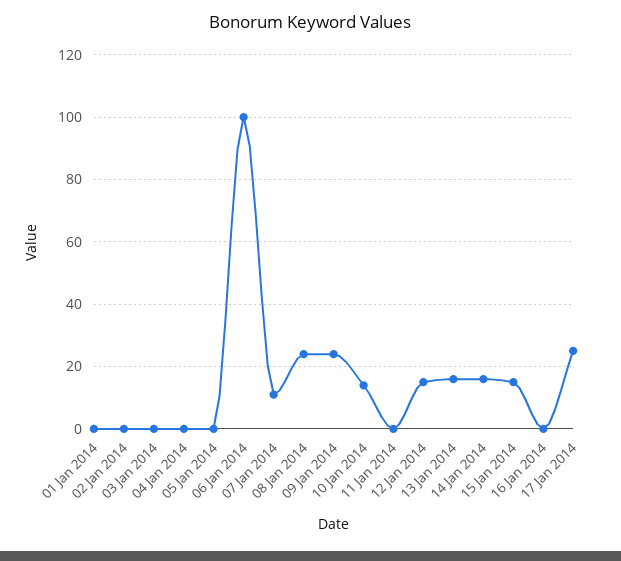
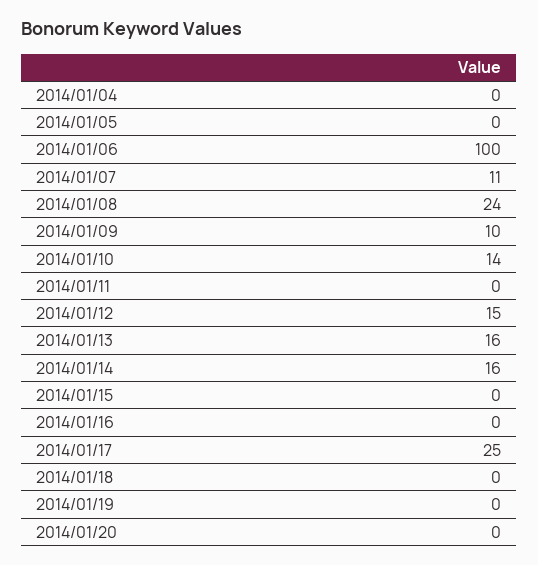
01 Jan 2014: 0 -> none
02 Jan 2014: 0 -> none
03 Jan 2014: 0 -> none
09 Jan 2014: 25 -> 10
15 Jan 2014: 15 -> 0
2014/01/18: none -> 0
2014/01/19: none -> 0
2014/01/20: none -> 0

